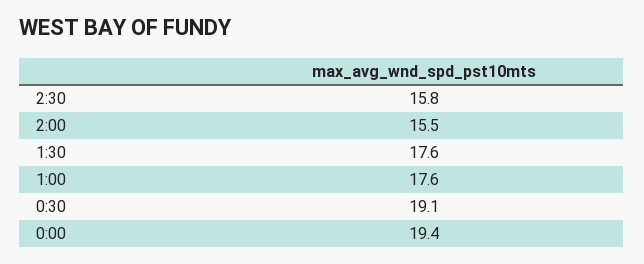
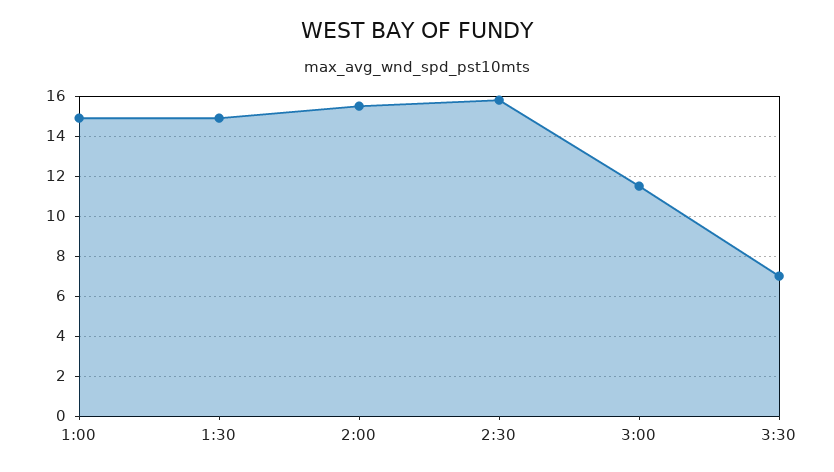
1:30: 17.6 -> 15
1:00: 17.6 -> 15
0:30: 19.1 -> none
0:00: 19.4 -> none
3:00: none -> 11.5
3:30: none -> 7

